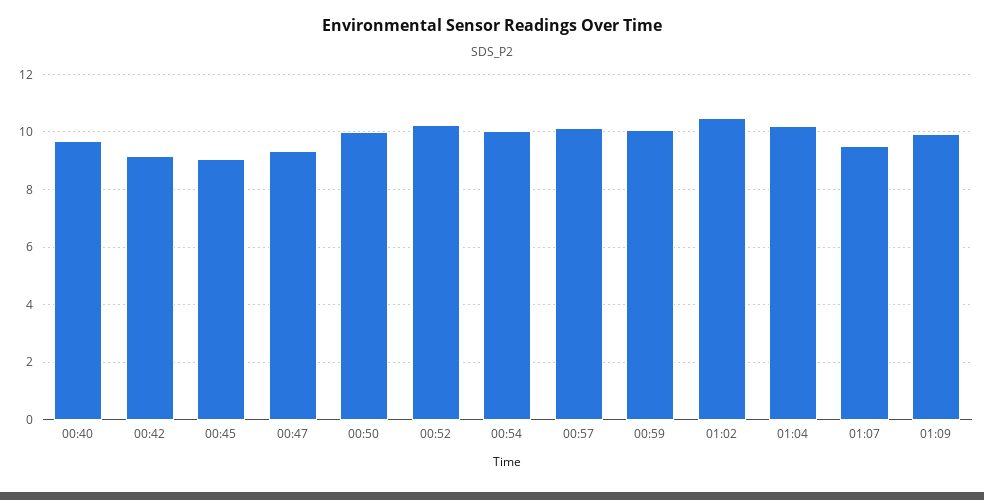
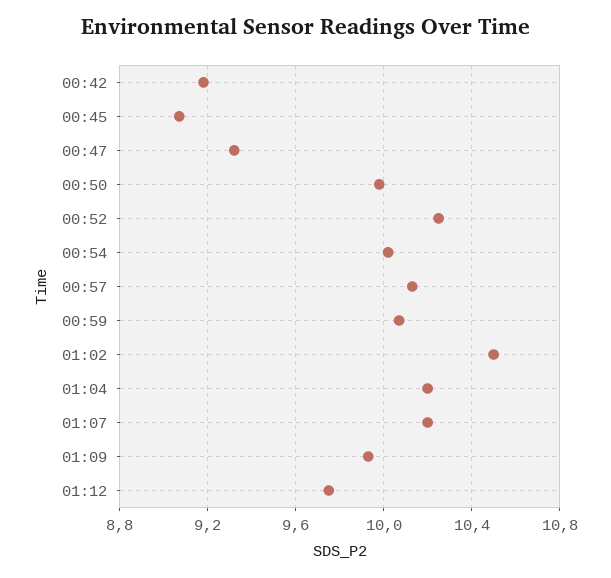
00:40: 9.75 -> none
01:07: 9.5 -> 10.2
01:12: none -> 9.75

